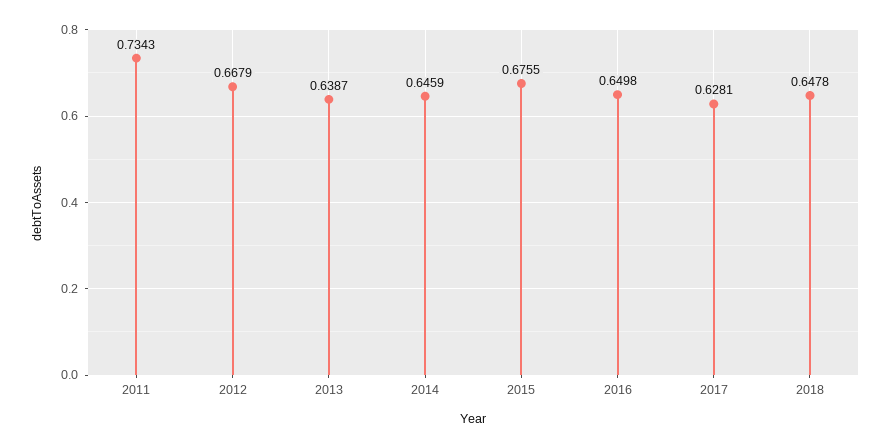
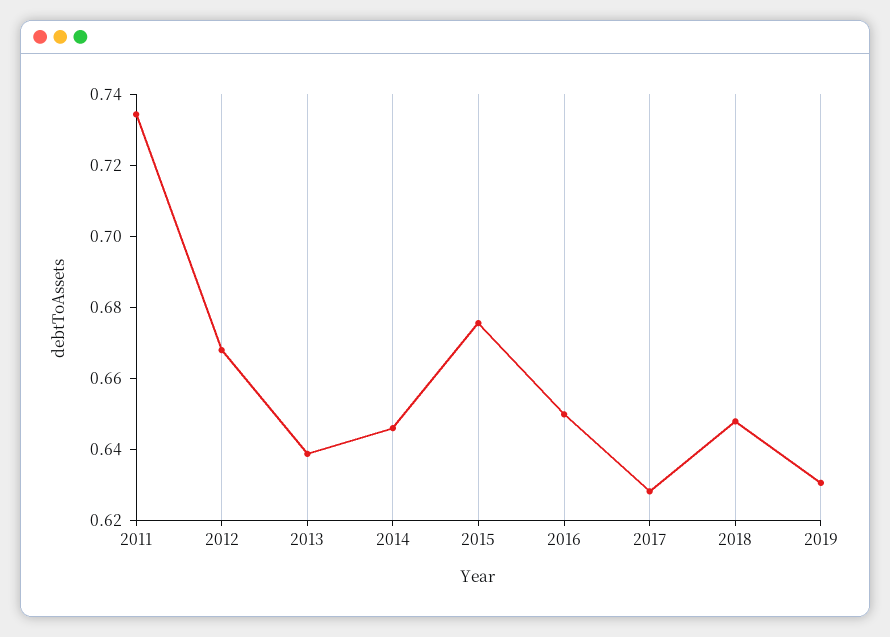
2019: none -> 0.63

